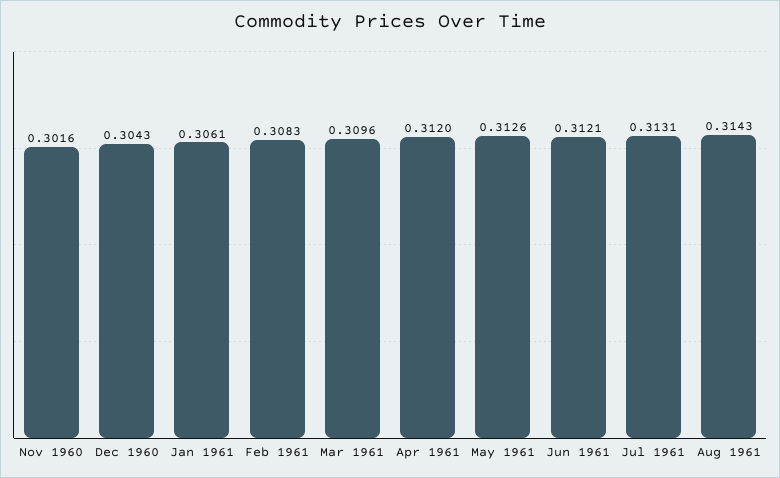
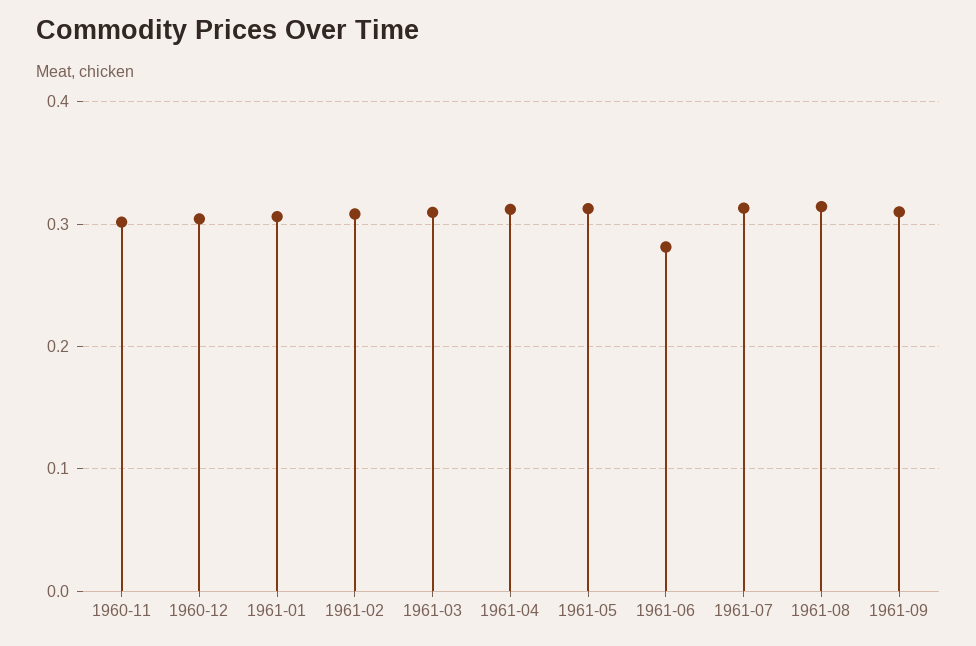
Jun 1961: 0.3121 -> 0.28
1961-09: none -> 0.31

